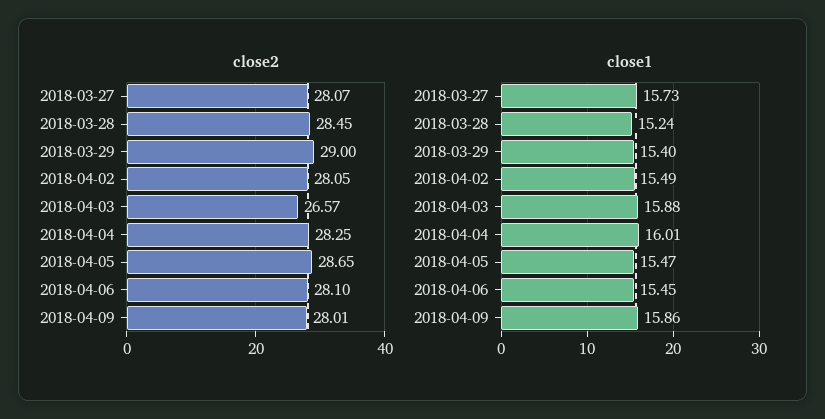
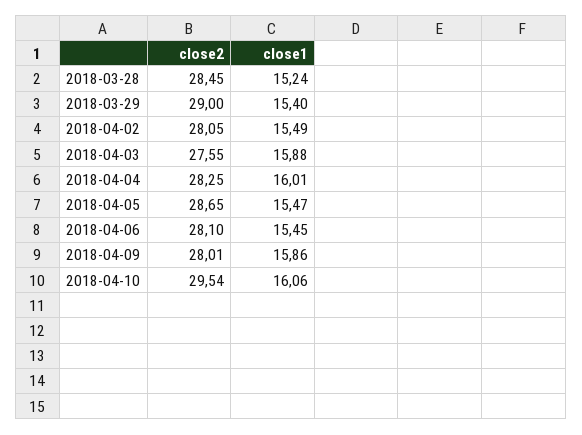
close2, 2018-03-27: 28.07 -> none
close2, 2018-04-03: 26.57 -> 27.55
close1, 2018-03-27: 15.73 -> none
close2, 2018-04-10: none -> 29.54
close1, 2018-04-10: none -> 16.06

